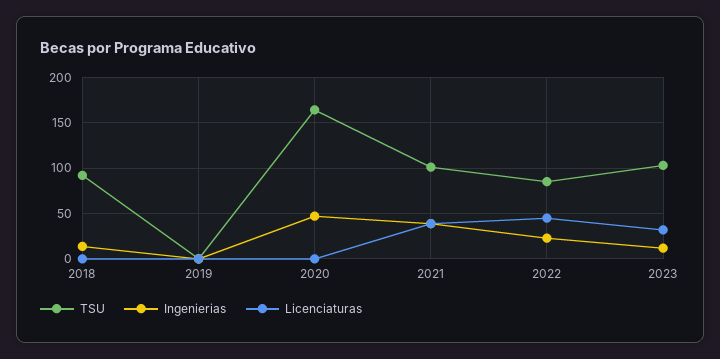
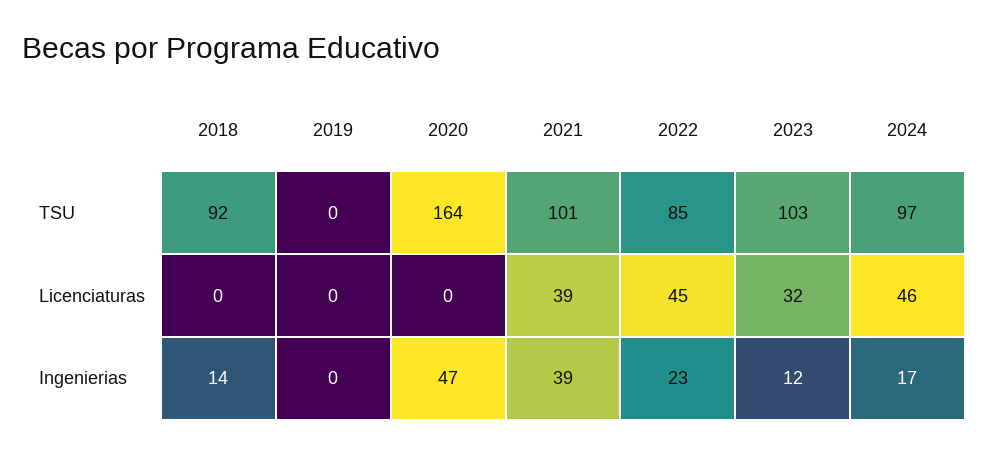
TSU, 2024: none -> 97
Licenciaturas, 2024: none -> 46
Ingenierias, 2024: none -> 17

